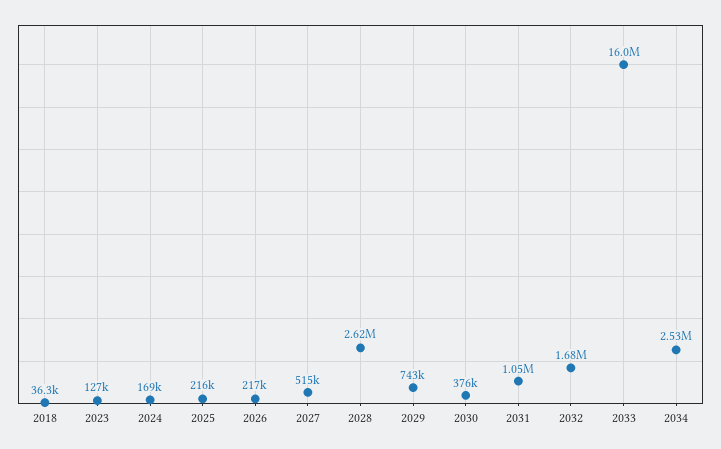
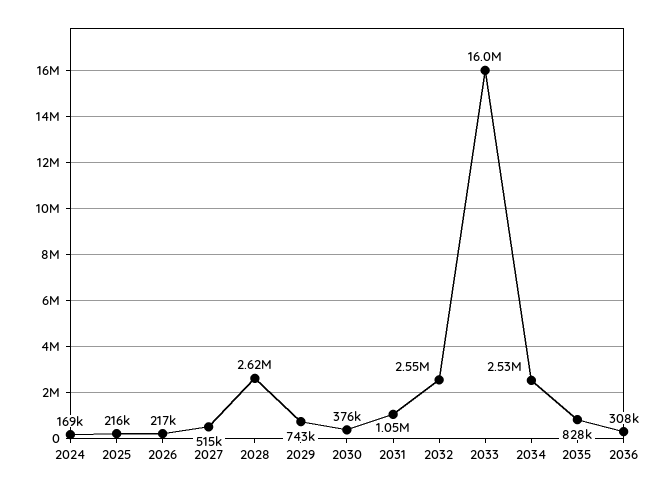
2018: 36300 -> none
2023: 127000 -> none
2032: 1680000 -> 2550000
2035: none -> 828000
2036: none -> 308000

